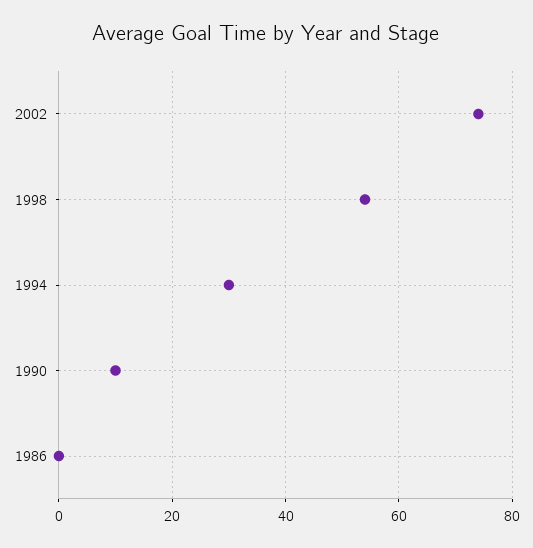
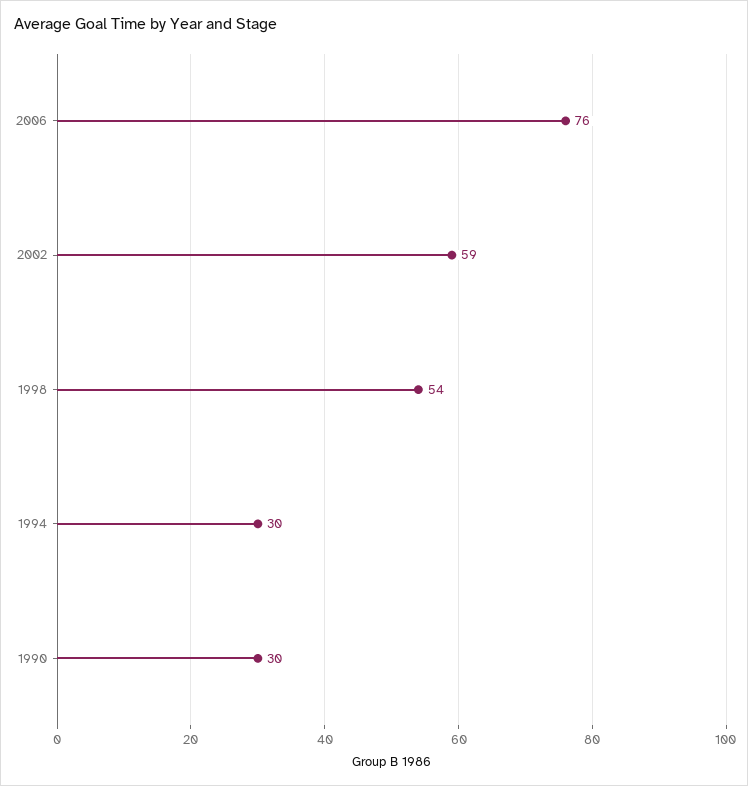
2002: 75 -> 59
1990: 10 -> 30
1986: 0 -> none
2006: none -> 76

